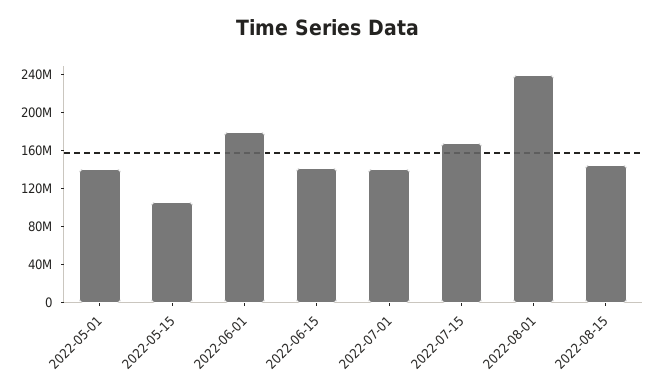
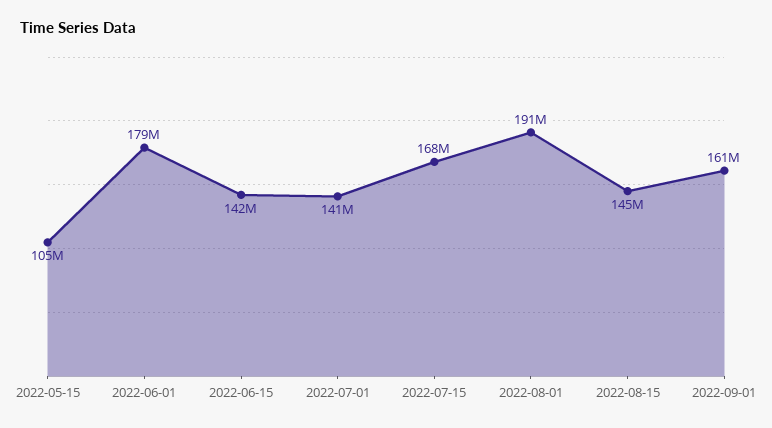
2022-05-01: 140000000 -> none
2022-08-01: 240000000 -> 191000000
2022-09-01: none -> 161000000

